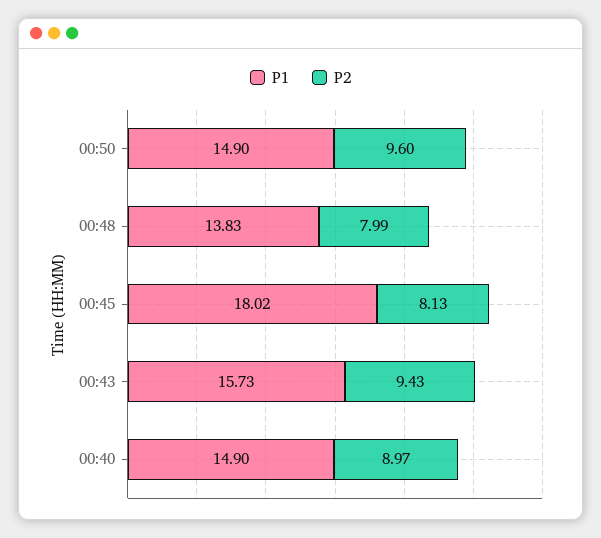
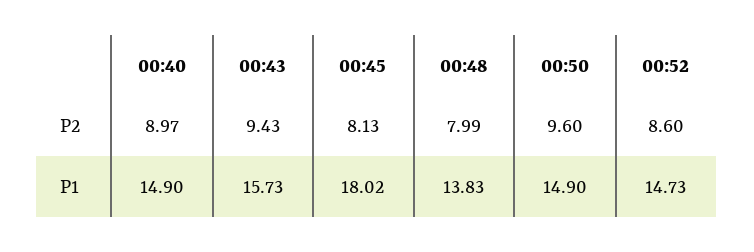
P2, 00:52: none -> 8.6
P1, 00:52: none -> 14.73

